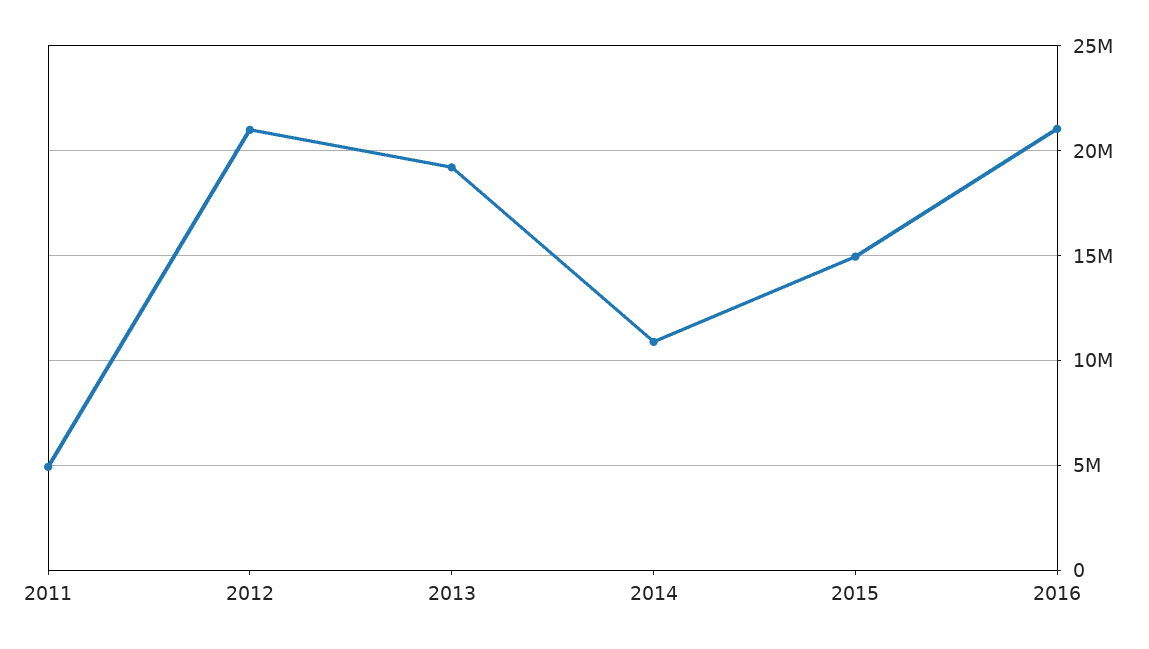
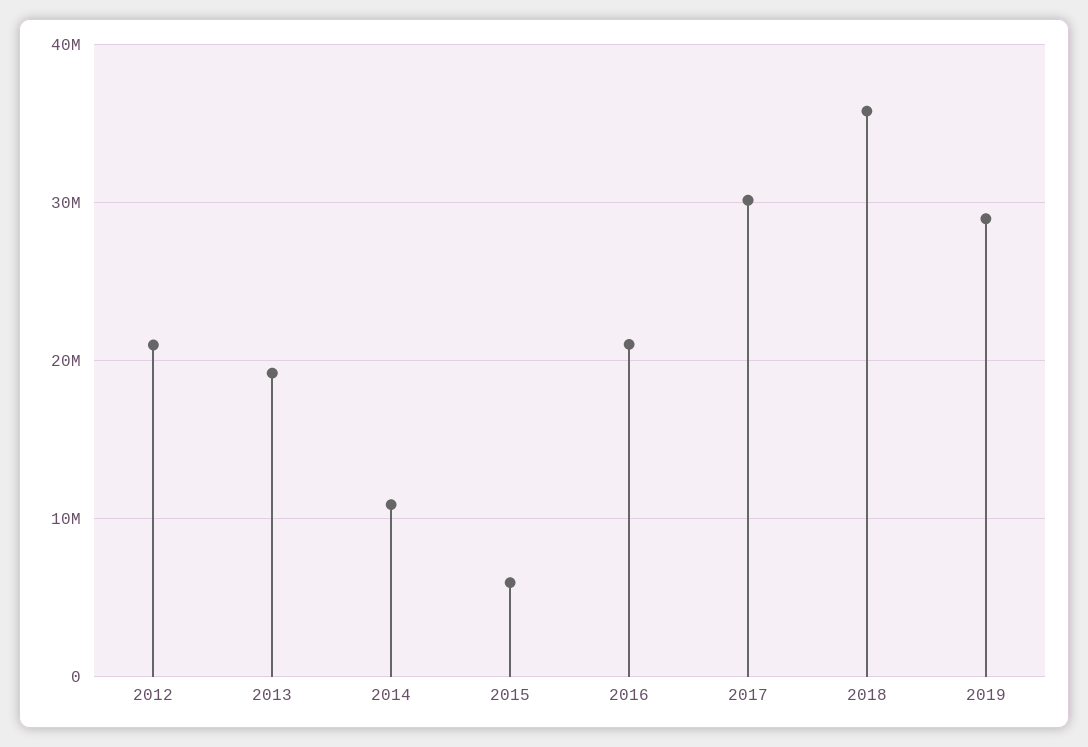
2011: 5000000 -> none
2015: 15000000 -> 6000000
2017: none -> 30000000
2018: none -> 36000000
2019: none -> 29000000

